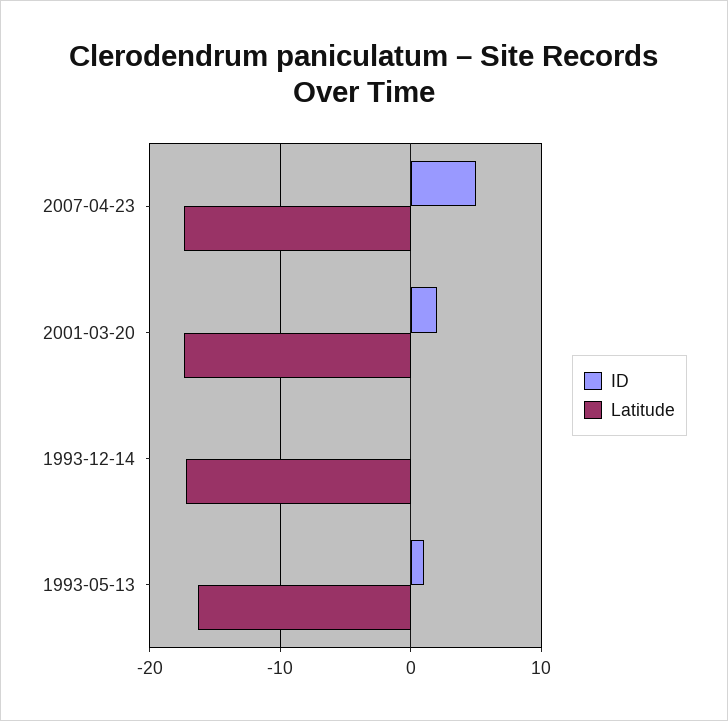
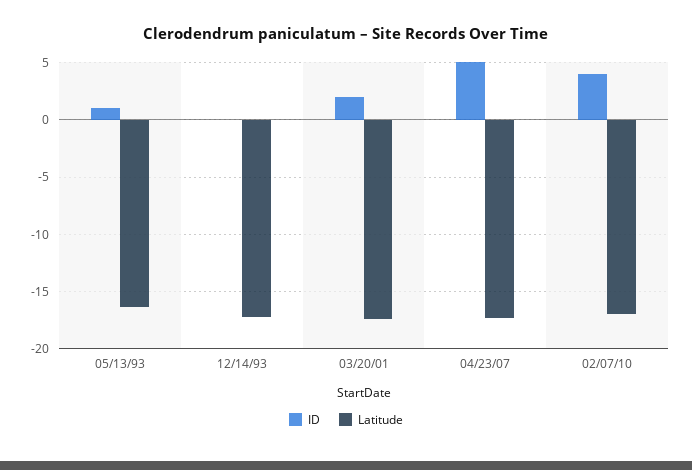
ID, 02/07/10: none -> 4
Latitude, 02/07/10: none -> -17

